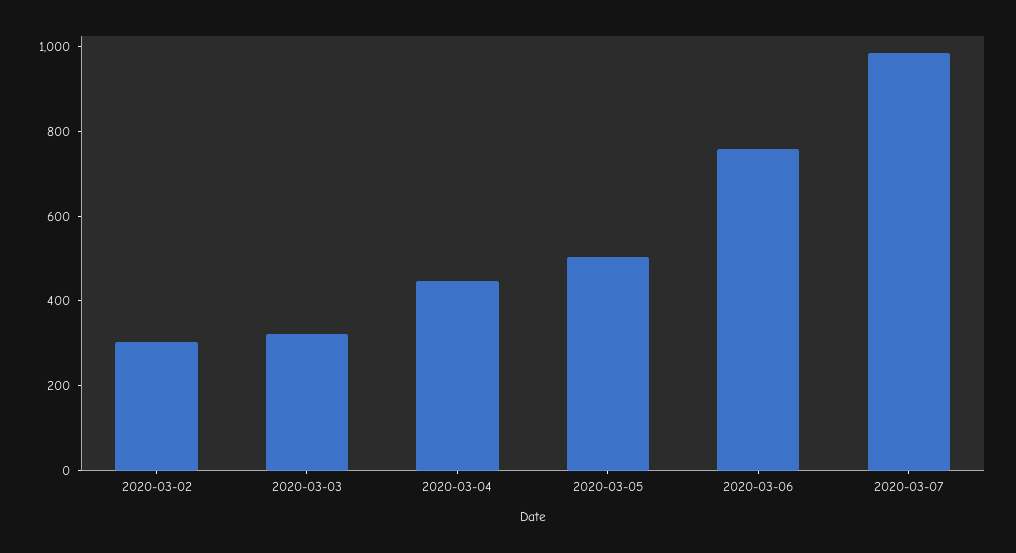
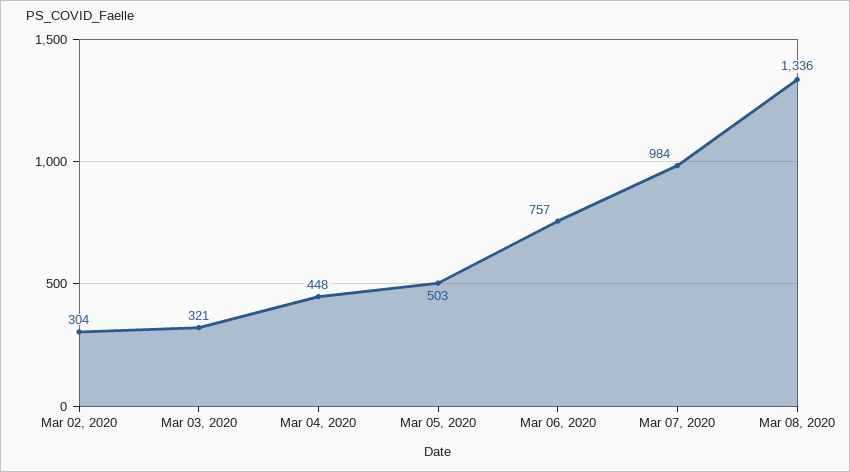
Mar 08, 2020: none -> 1336

